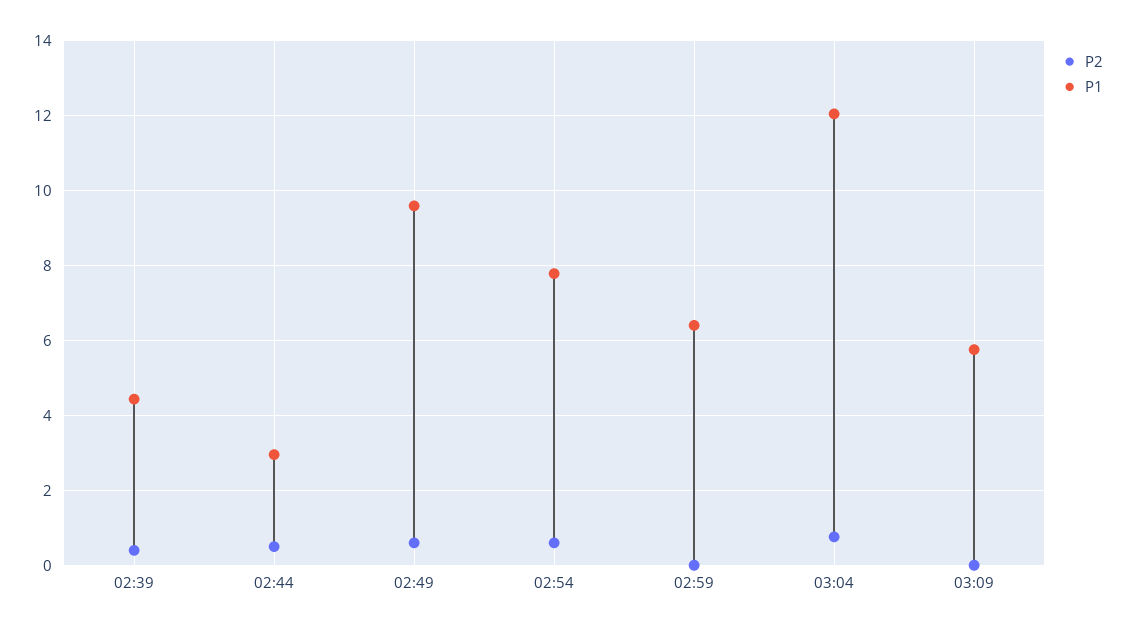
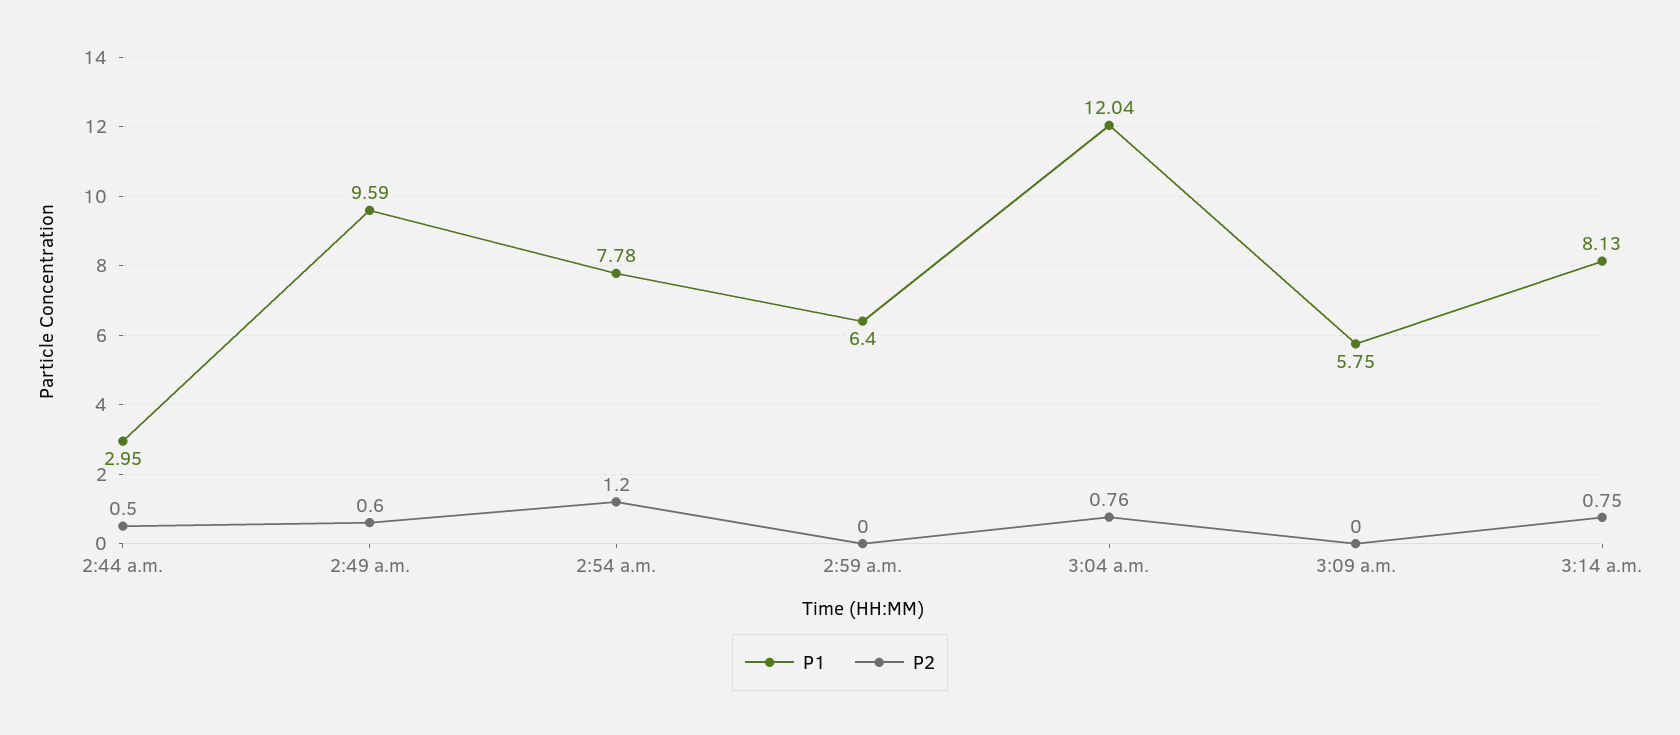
P2, 02:39: 0.4 -> none
P1, 02:39: 4.4 -> none
P2, 02:54: 0.6 -> 1.2
P1, 3:14 a.m.: none -> 8.13
P2, 3:14 a.m.: none -> 0.75

